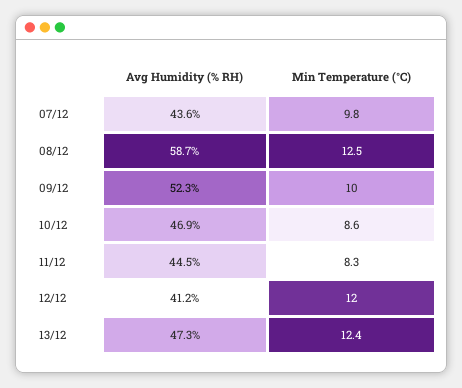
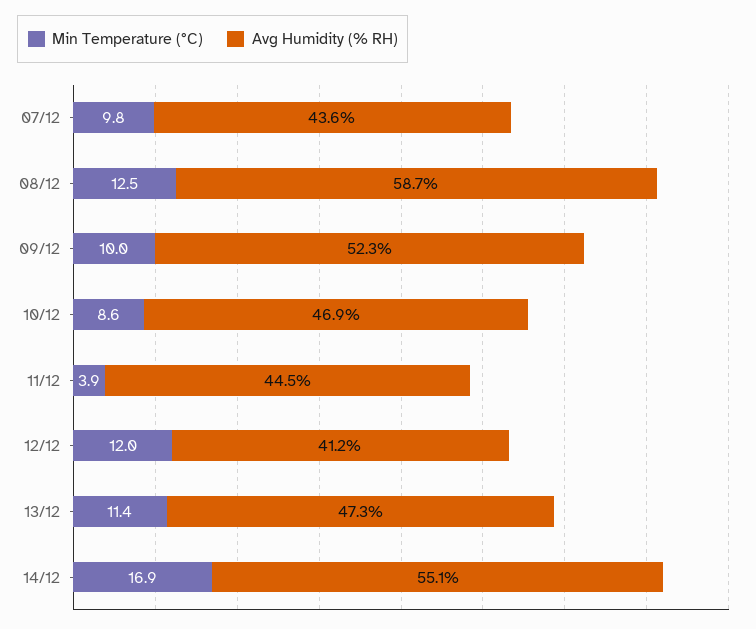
Min Temperature (°C), 11/12: 8.3 -> 3.9
Min Temperature (°C), 13/12: 12.4 -> 11.4
Min Temperature (°C), 14/12: none -> 16.9
Avg Humidity (% RH), 14/12: none -> 55.1

